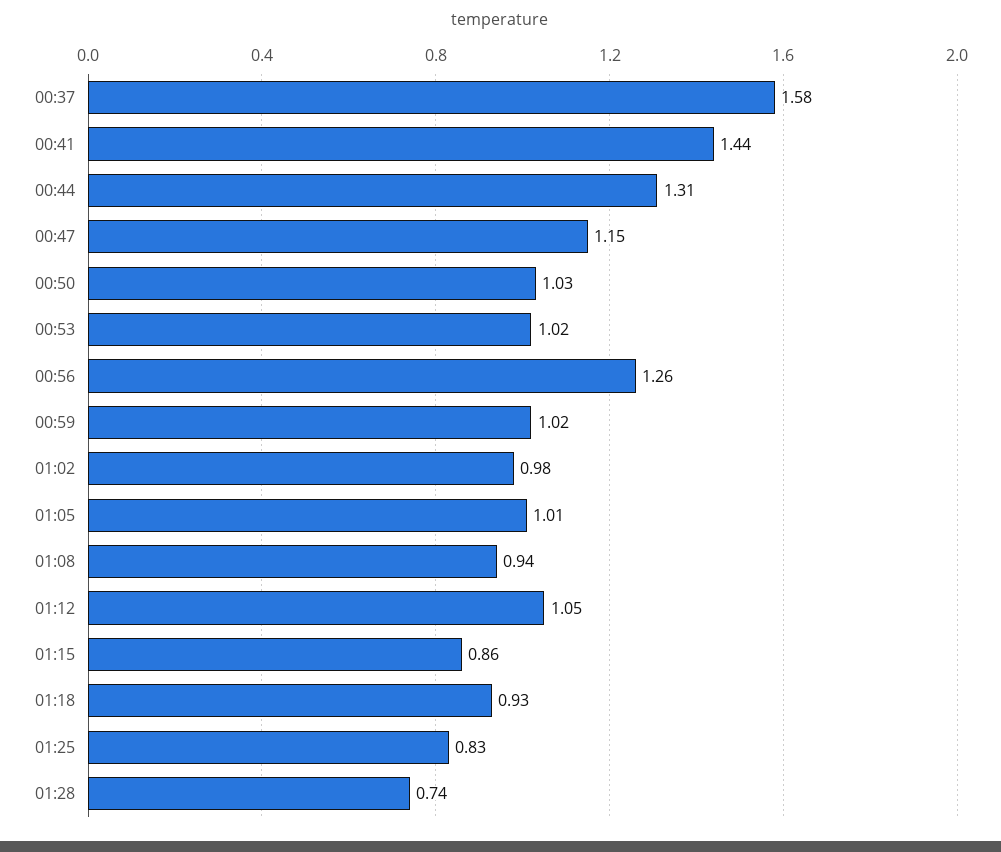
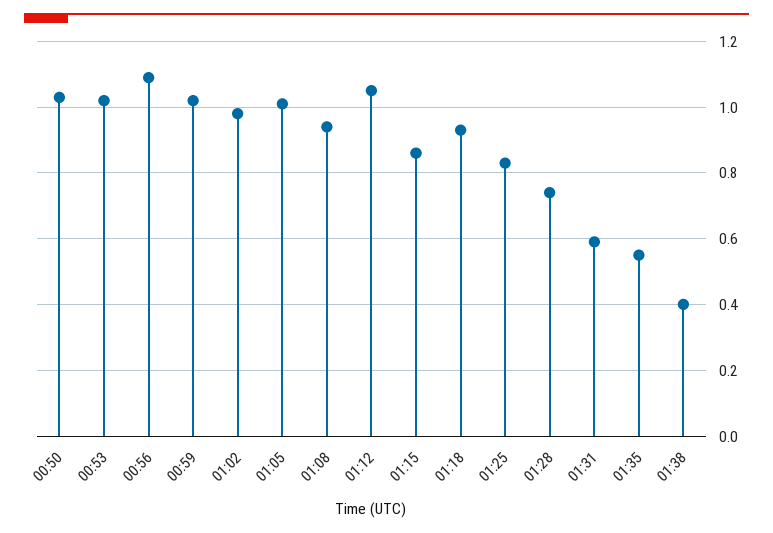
00:37: 1.58 -> none
00:41: 1.44 -> none
00:44: 1.31 -> none
00:47: 1.15 -> none
00:56: 1.26 -> 1.1
01:31: none -> 0.6
01:35: none -> 0.55
01:38: none -> 0.4

